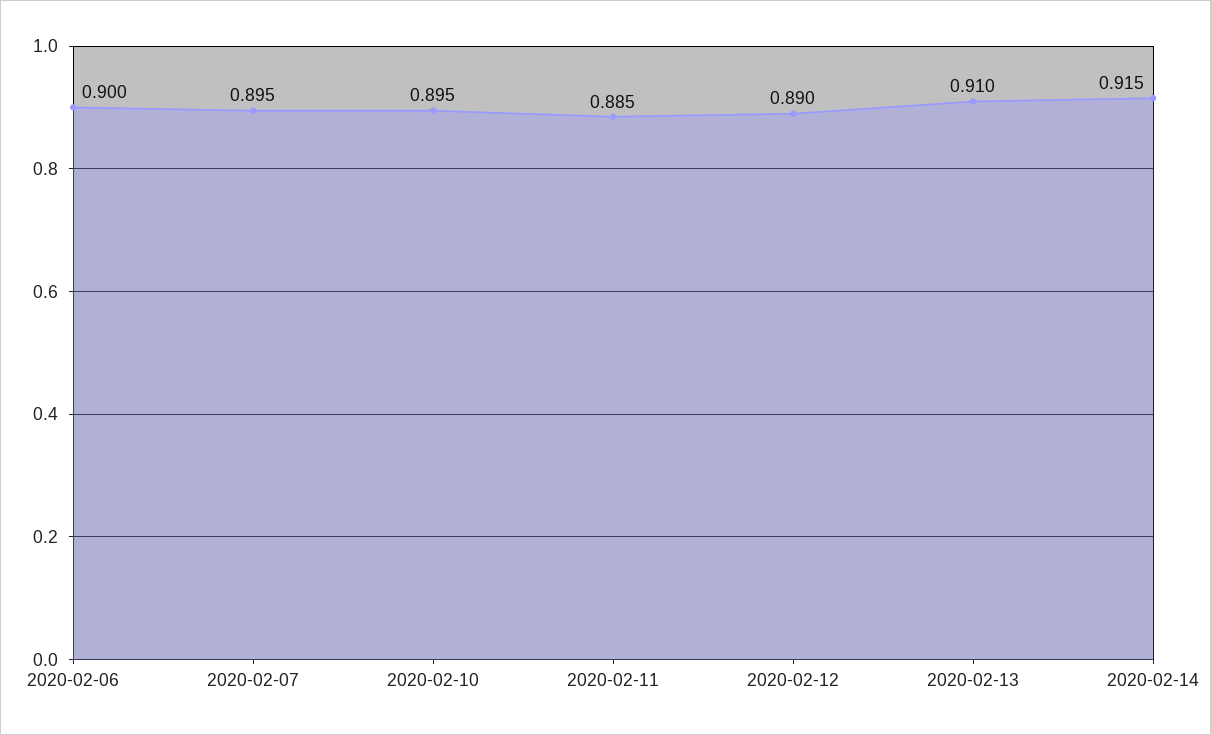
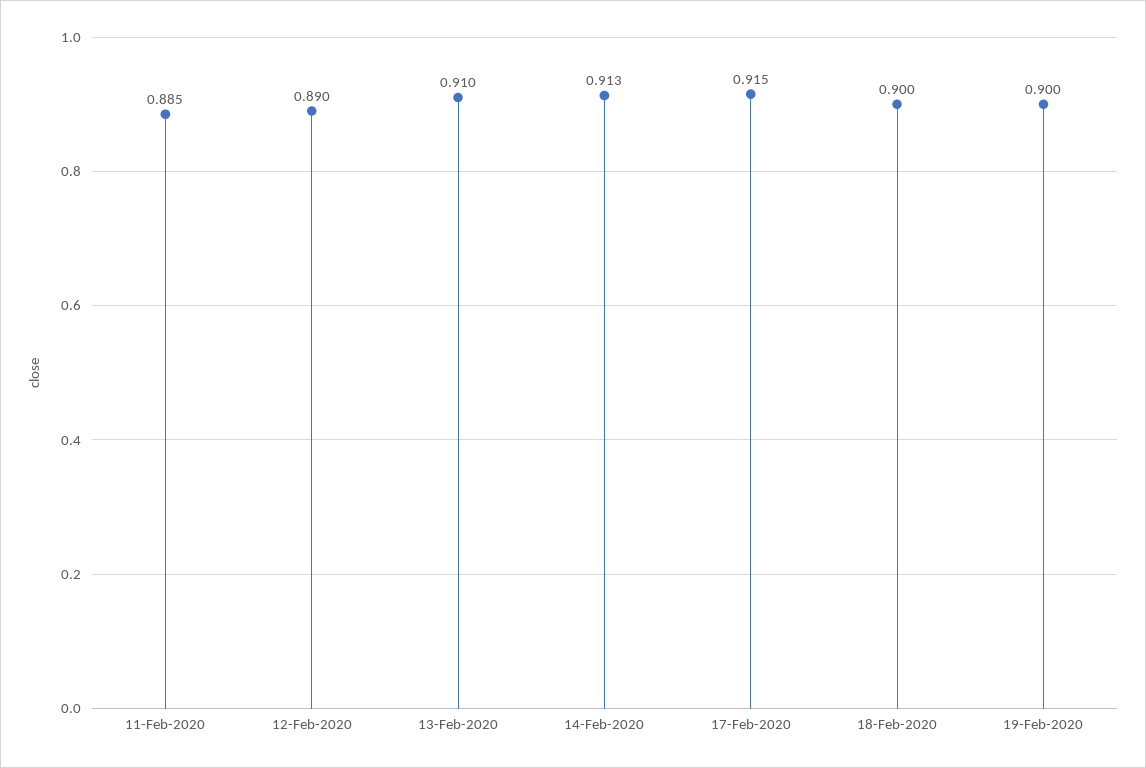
2020-02-06: 0.9 -> none
2020-02-07: 0.895 -> none
2020-02-10: 0.895 -> none
2020-02-14: 0.915 -> 0.913
17-Feb-2020: none -> 0.915
18-Feb-2020: none -> 0.9
19-Feb-2020: none -> 0.9

